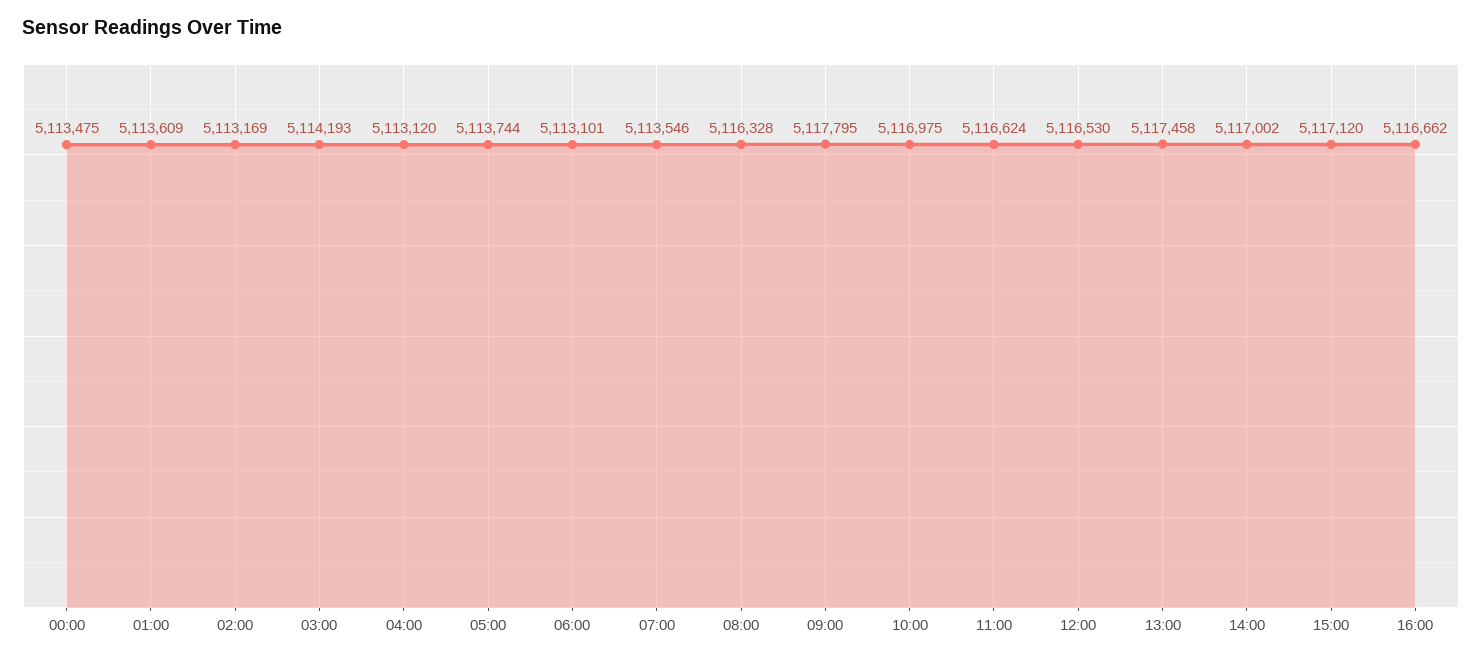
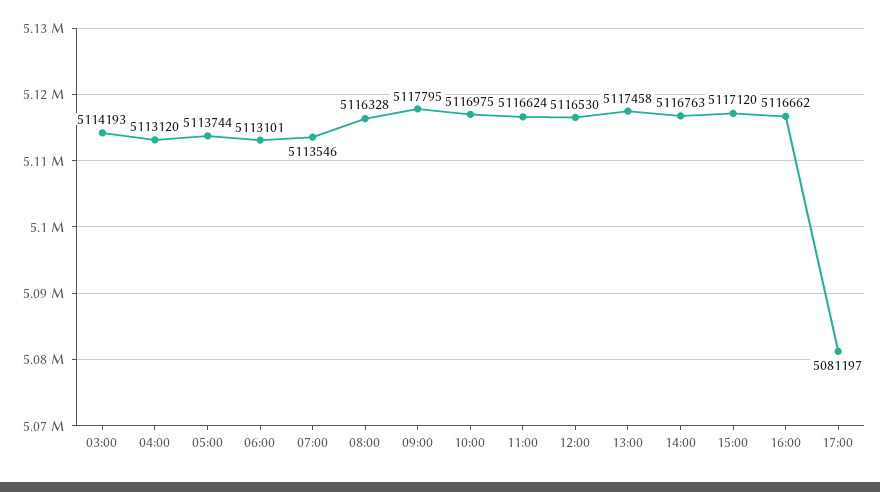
00:00: 5113475 -> none
01:00: 5113609 -> none
02:00: 5113169 -> none
14:00: 5117002 -> 5116763
17:00: none -> 5081197

